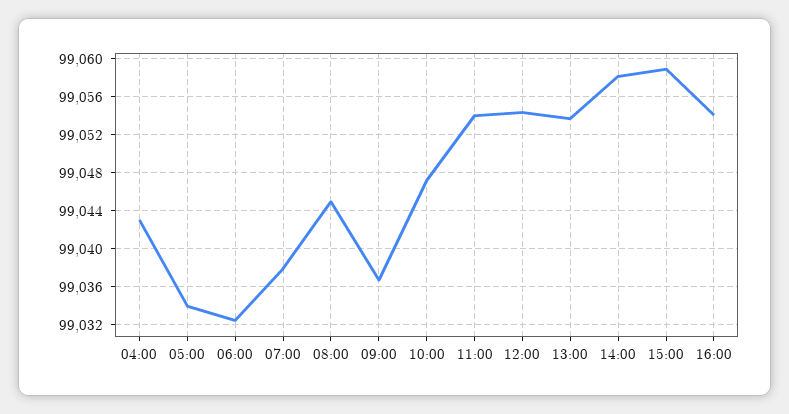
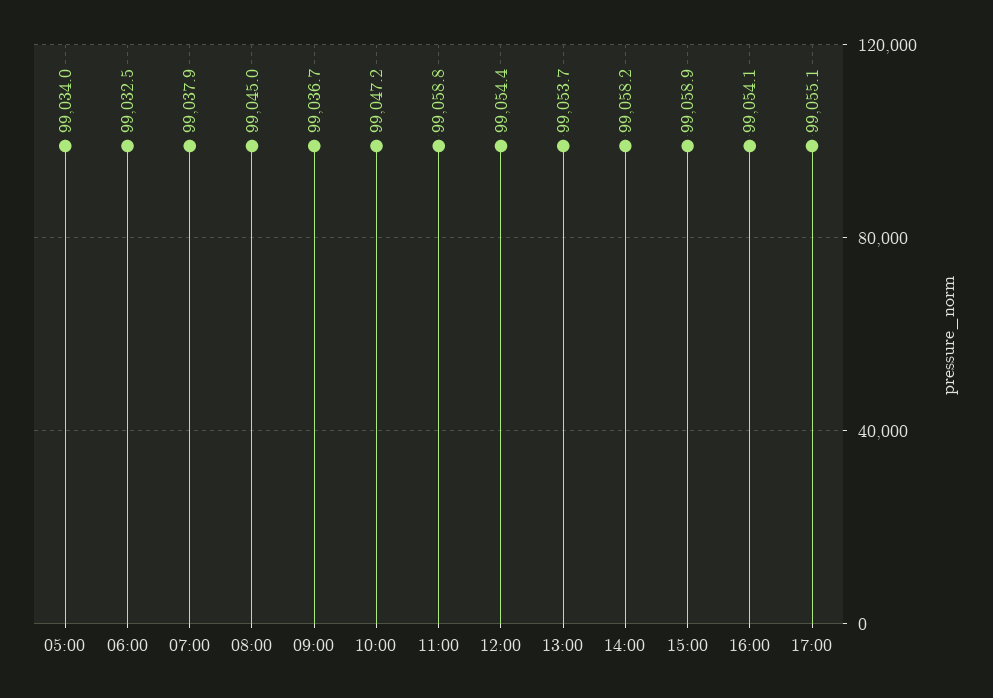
04:00: 99043 -> none
11:00: 99054 -> 99058.8
17:00: none -> 99055.1

